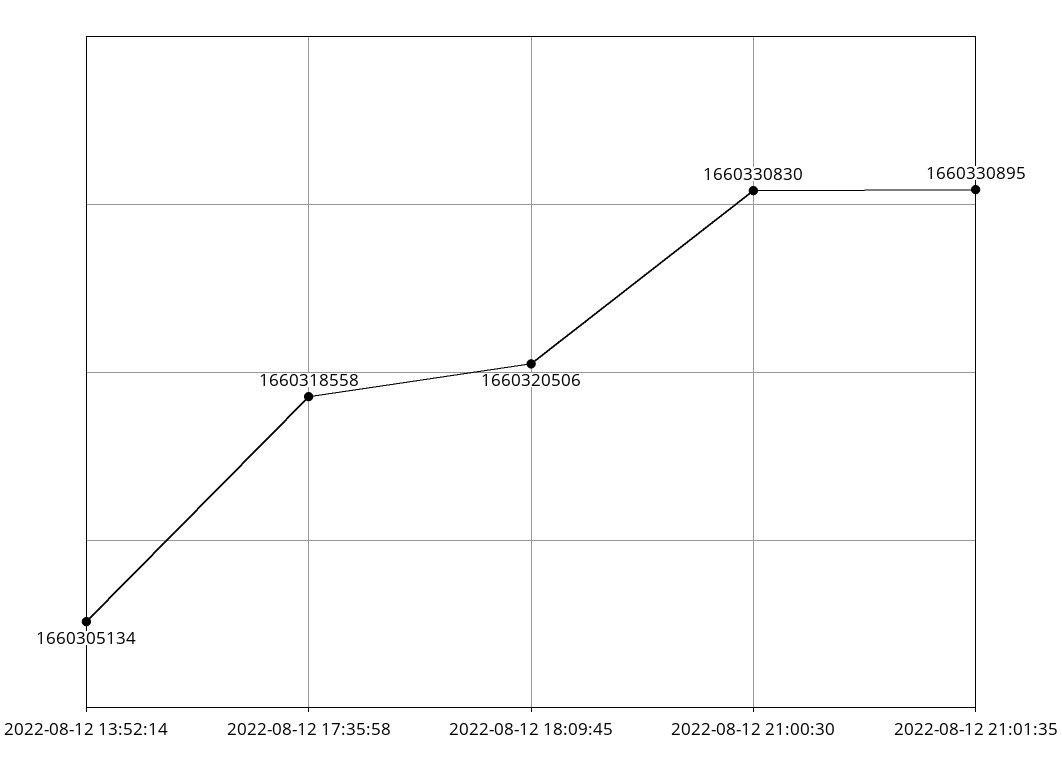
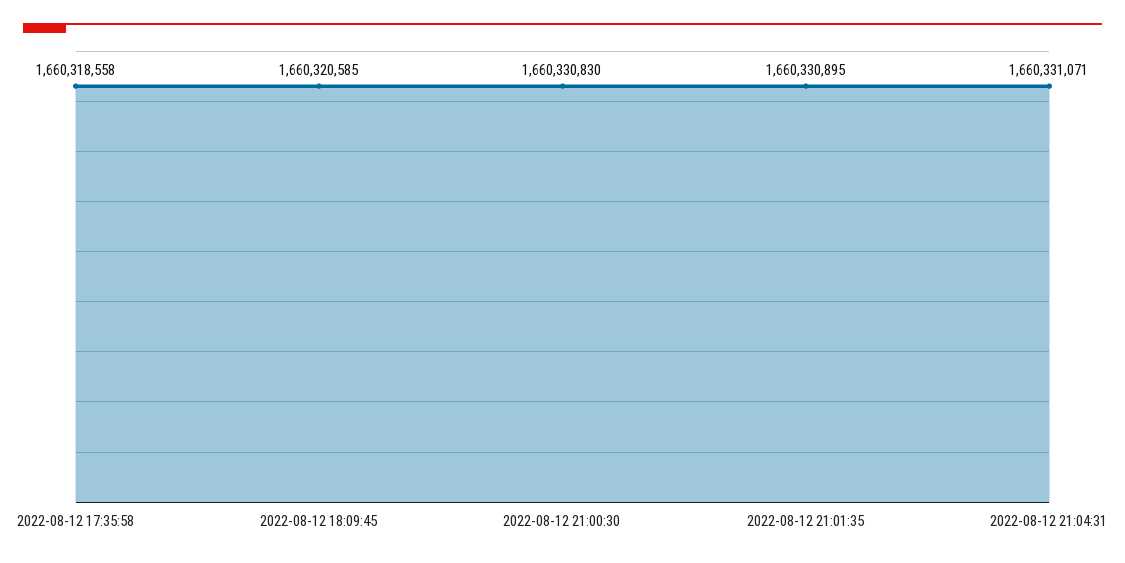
2022-08-12 13:52:14: 1660305134 -> none
2022-08-12 18:09:45: 1660320506 -> 1660320585
2022-08-12 21:04:31: none -> 1660331071

